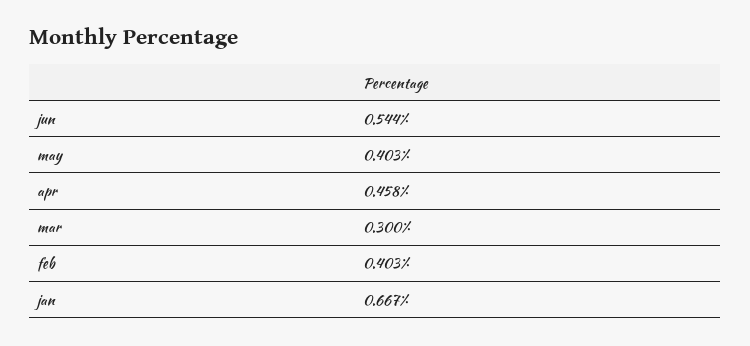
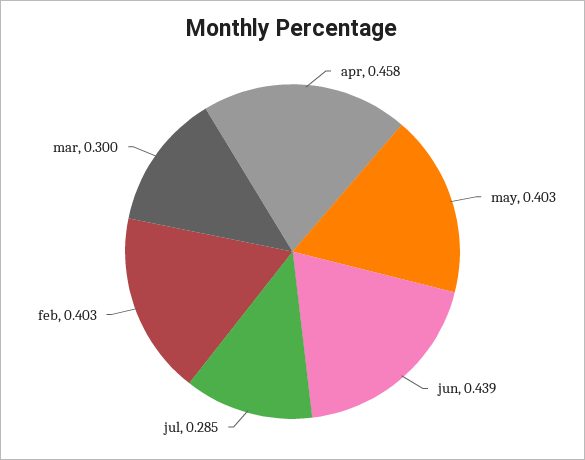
jun: 0.544 -> 0.439
jan: 0.667 -> none
jul: none -> 0.285

